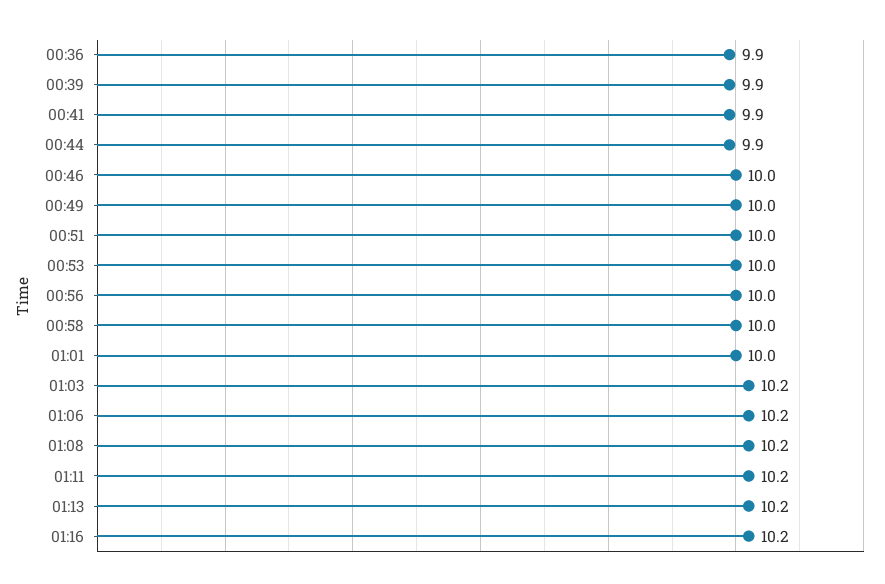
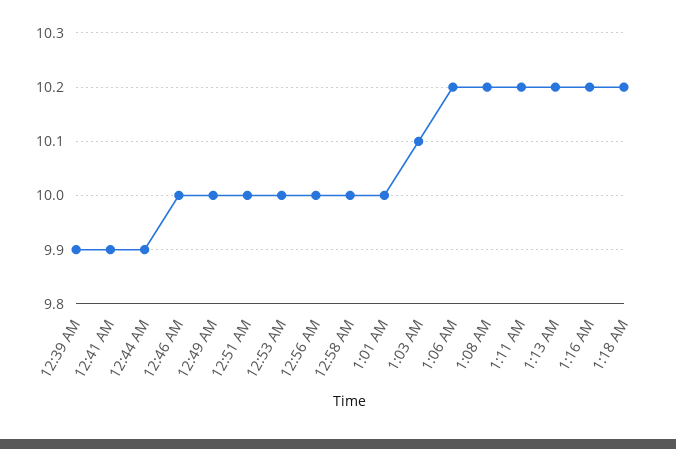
00:36: 9.9 -> none
01:03: 10.2 -> 10.1
1:18 AM: none -> 10.2

